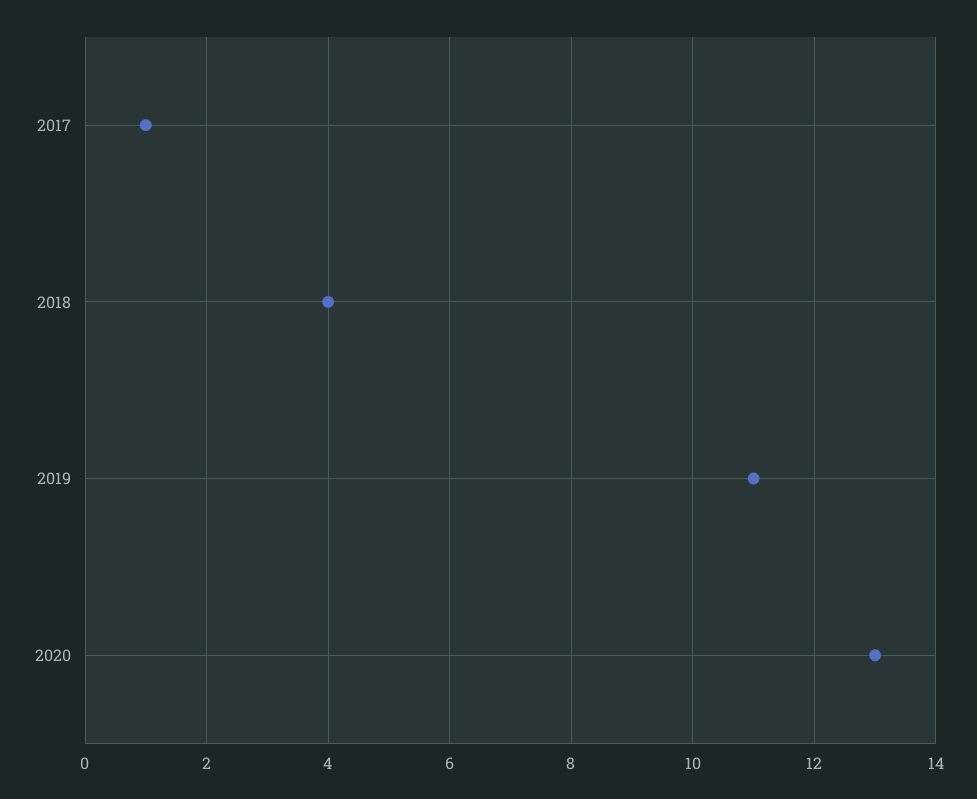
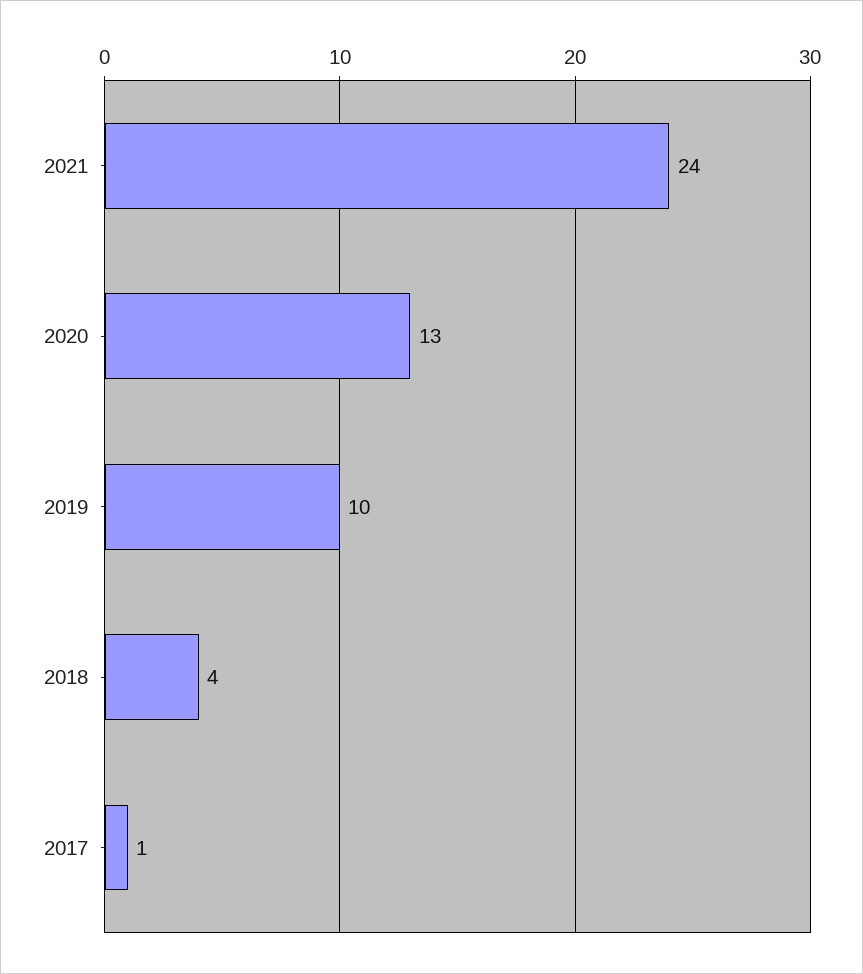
2019: 11 -> 10
2021: none -> 24

